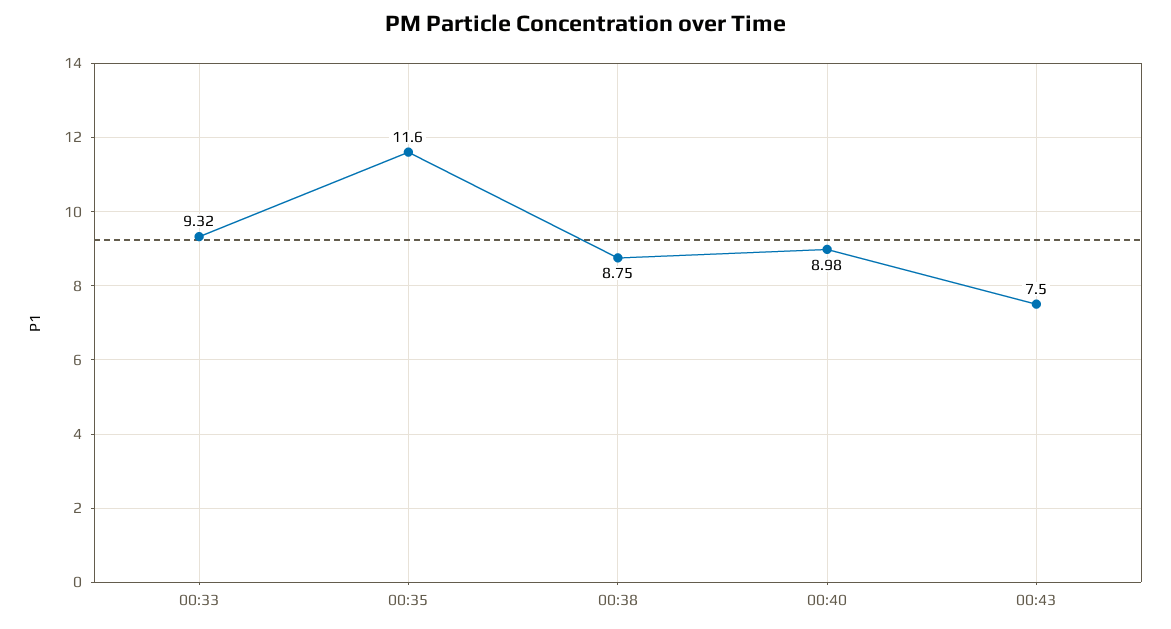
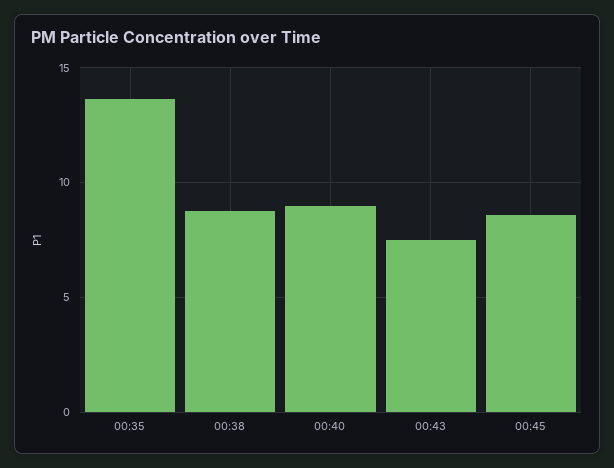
00:33: 9.32 -> none
00:35: 11.6 -> 13.5
00:45: none -> 8.5

